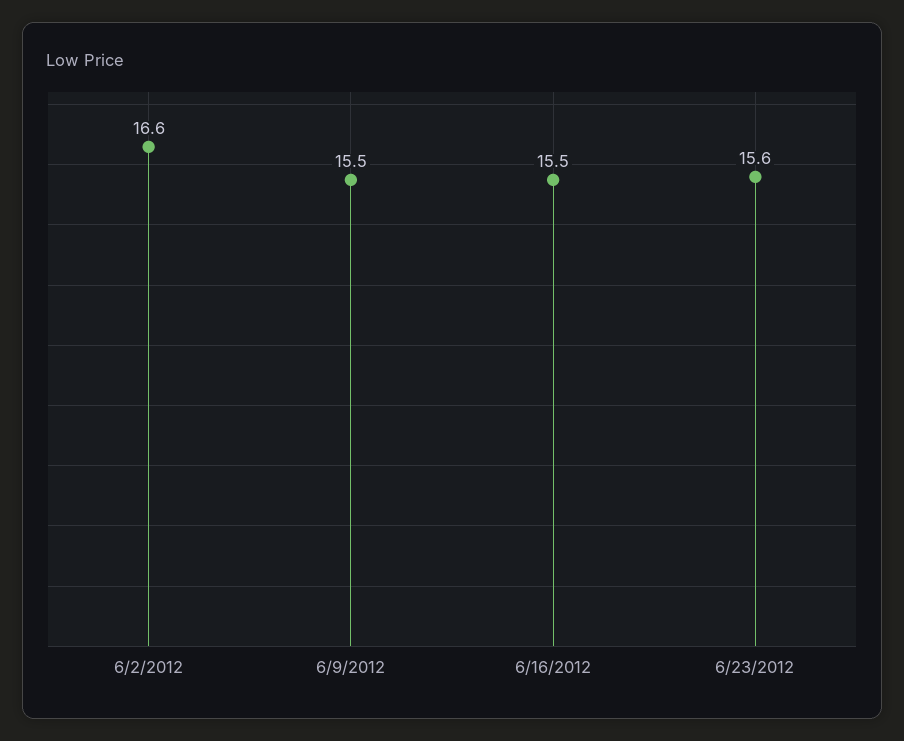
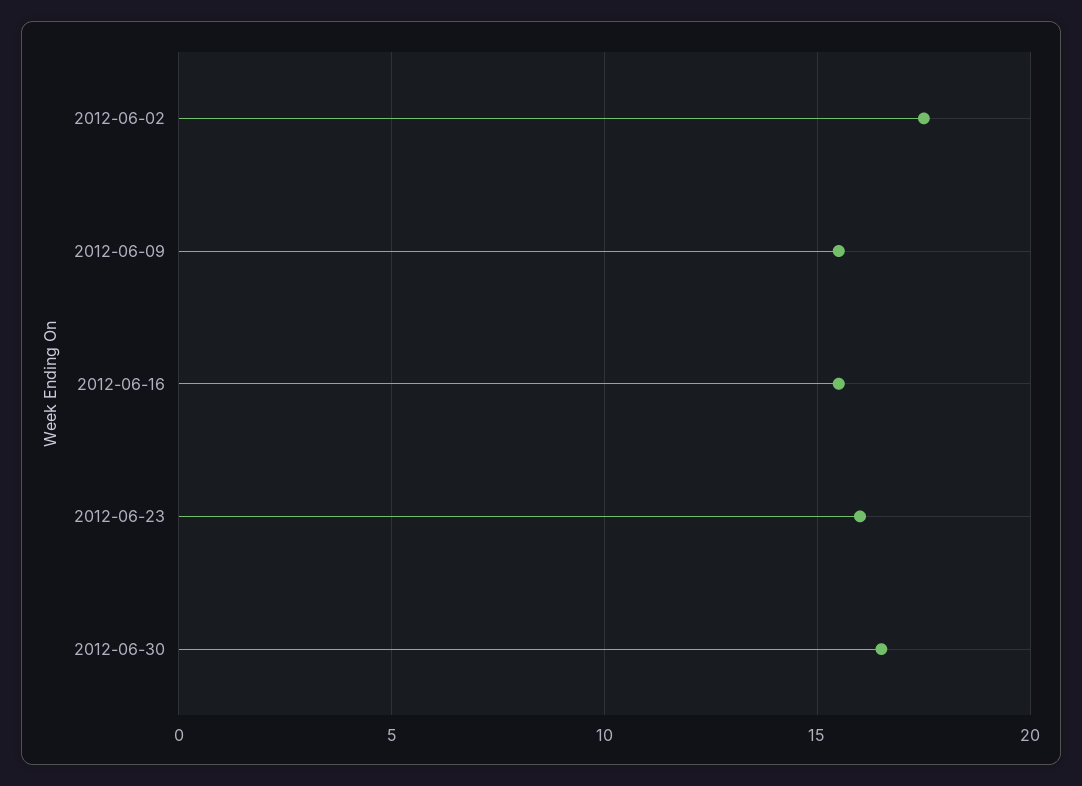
6/2/2012: 16.6 -> 17.5
6/23/2012: 15.6 -> 16
2012-06-30: none -> 16.5

